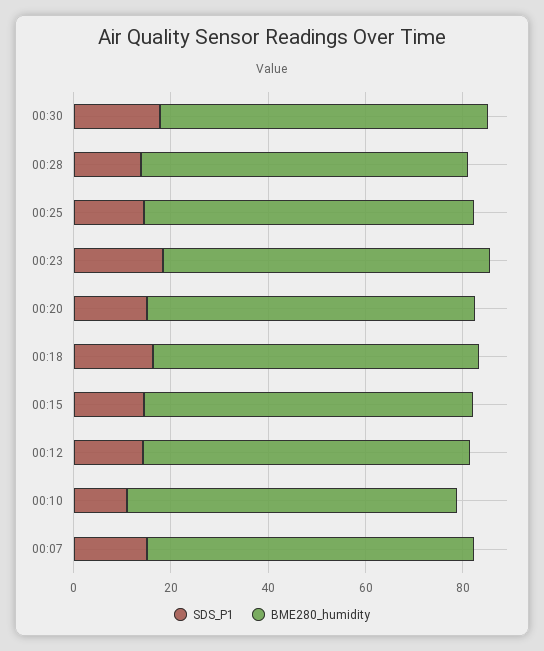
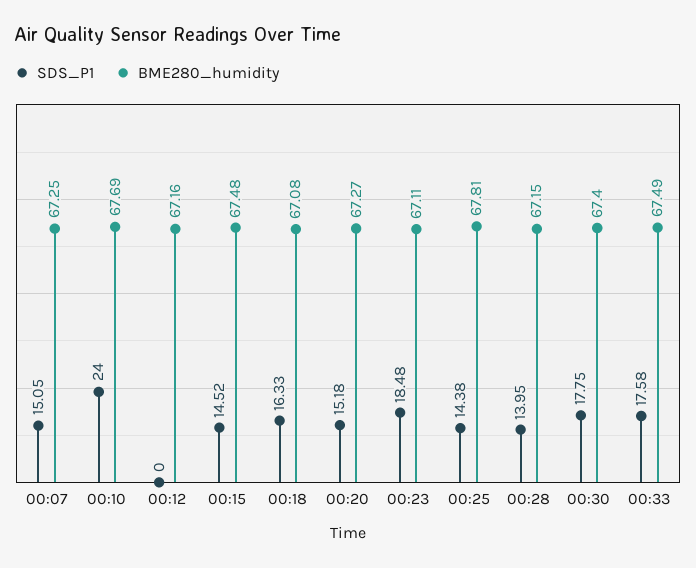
SDS_P1, 00:12: 15 -> 0
SDS_P1, 00:10: 10 -> 24
SDS_P1, 00:33: none -> 17.58
BME280_humidity, 00:33: none -> 67.49

